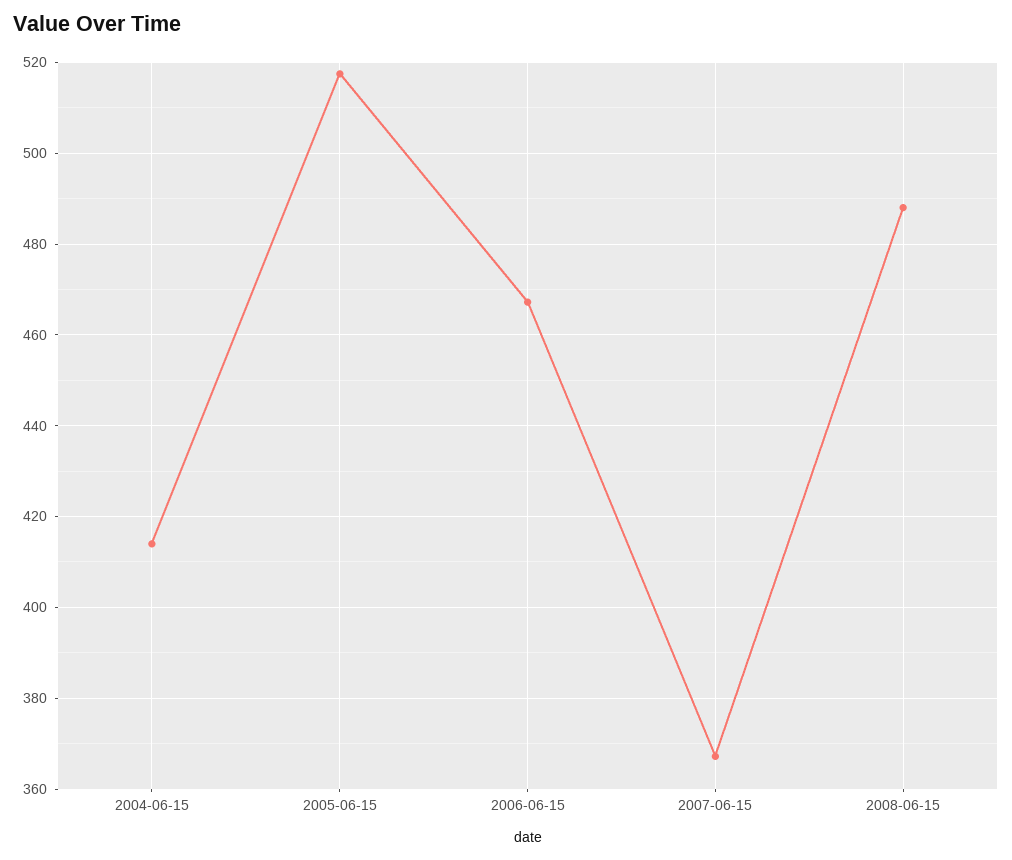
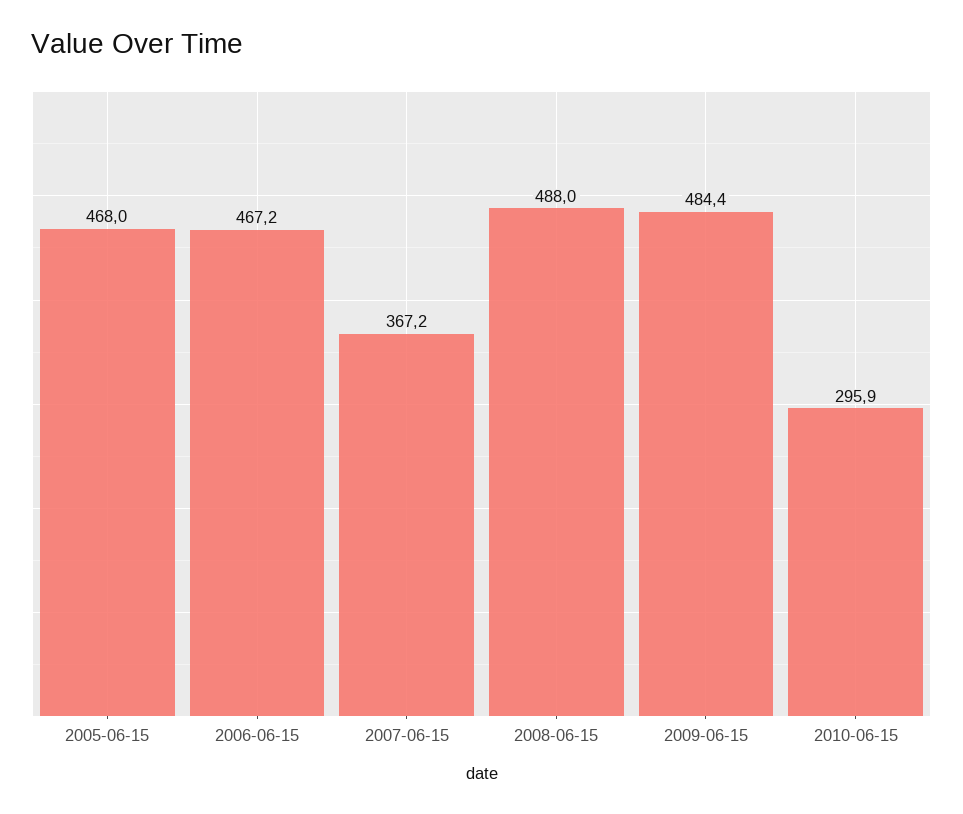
2004-06-15: 414 -> none
2005-06-15: 518 -> 468
2009-06-15: none -> 484.4
2010-06-15: none -> 295.9

